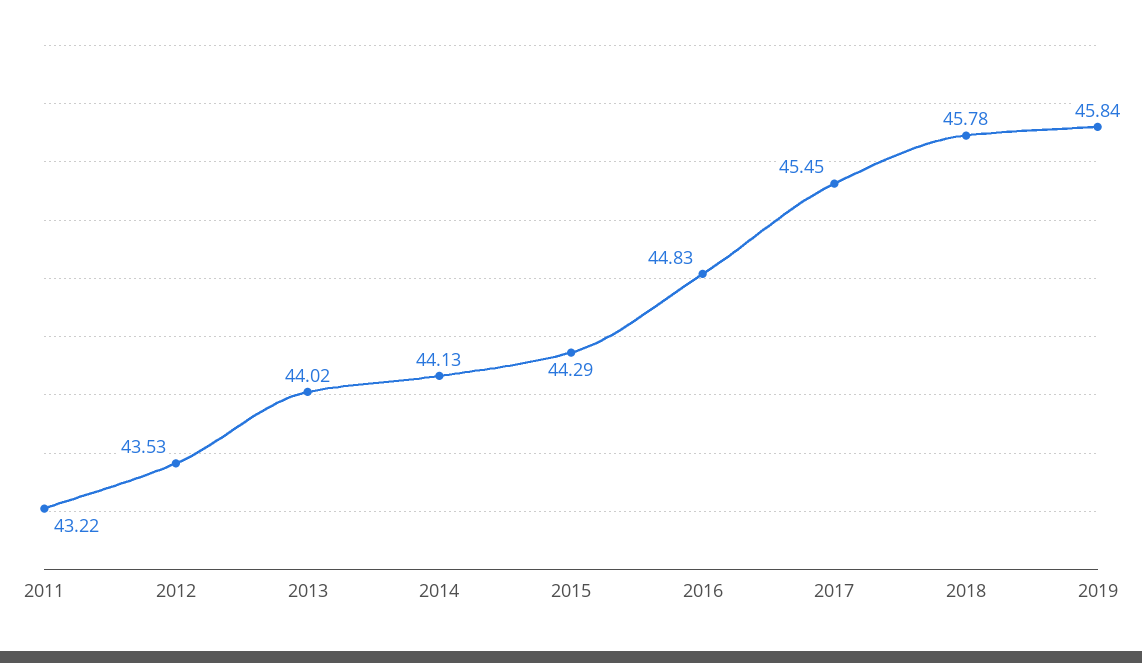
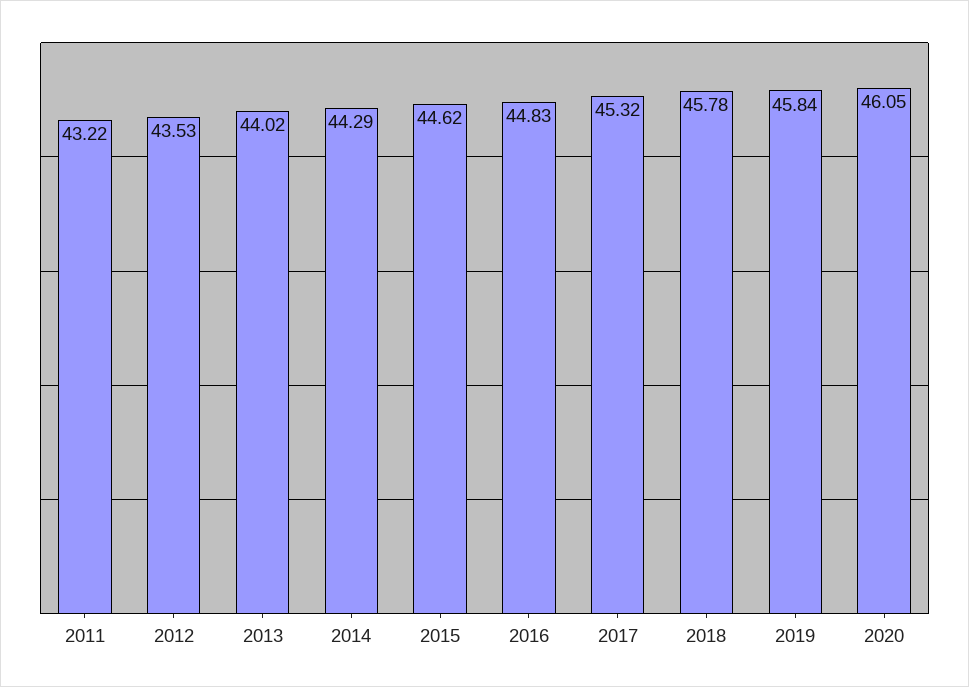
2014: 44.13 -> 44.29
2015: 44.29 -> 44.62
2017: 45.45 -> 45.32
2020: none -> 46.05

